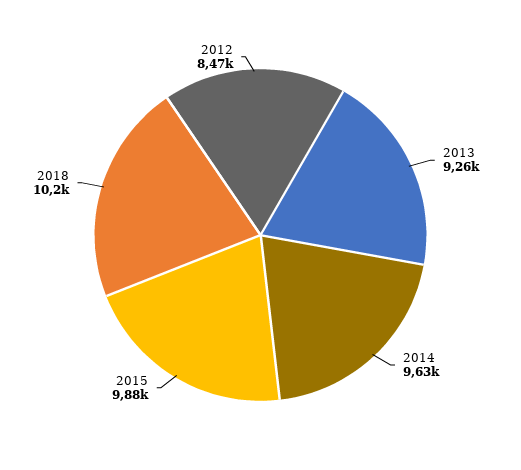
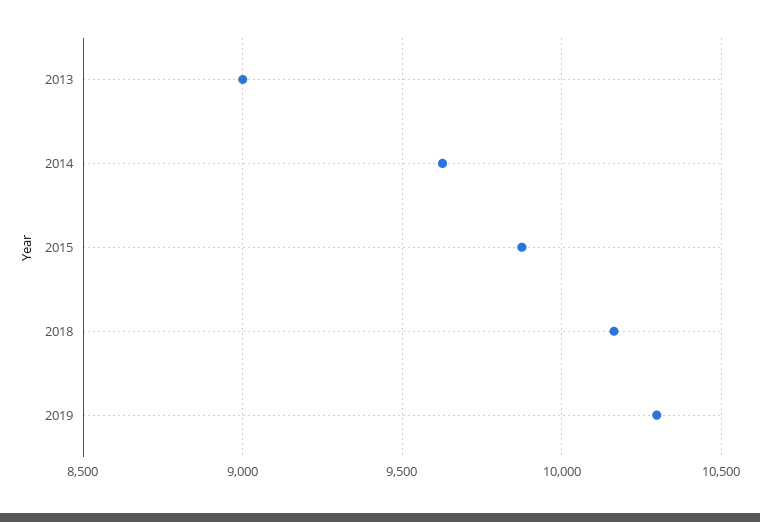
2013: 9260 -> 9000
2012: 8470 -> none
2019: none -> 10300

